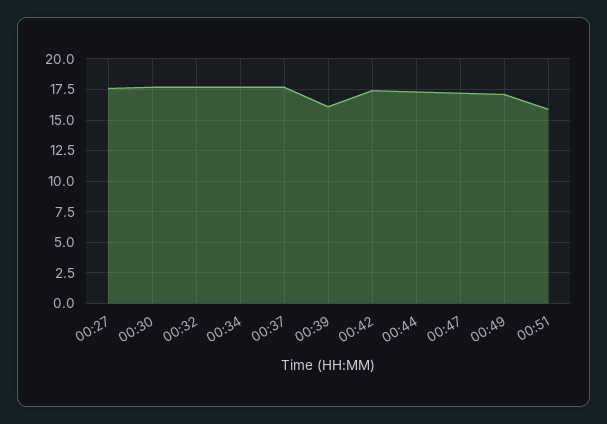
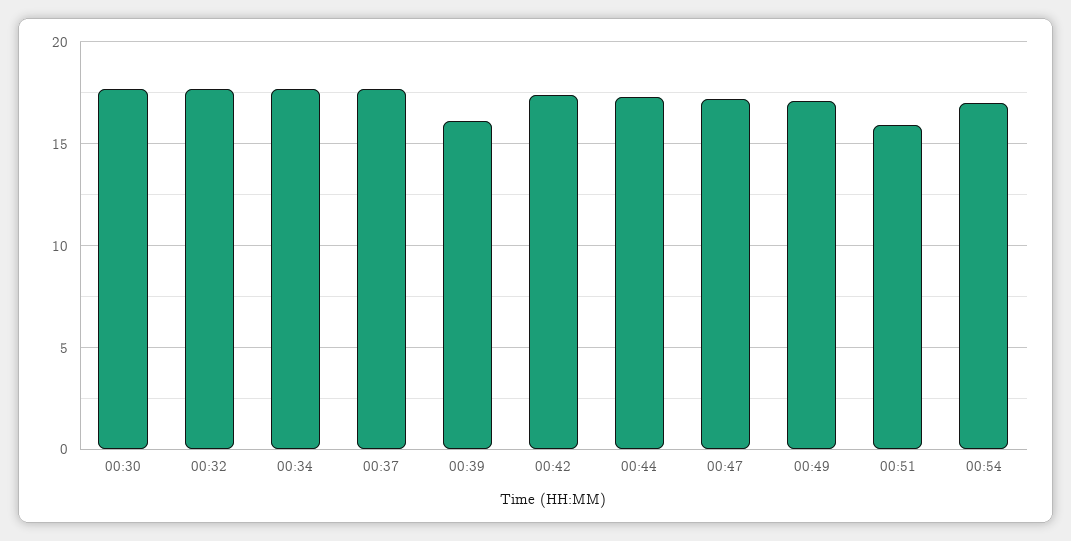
00:27: 17.5 -> none
00:54: none -> 17

